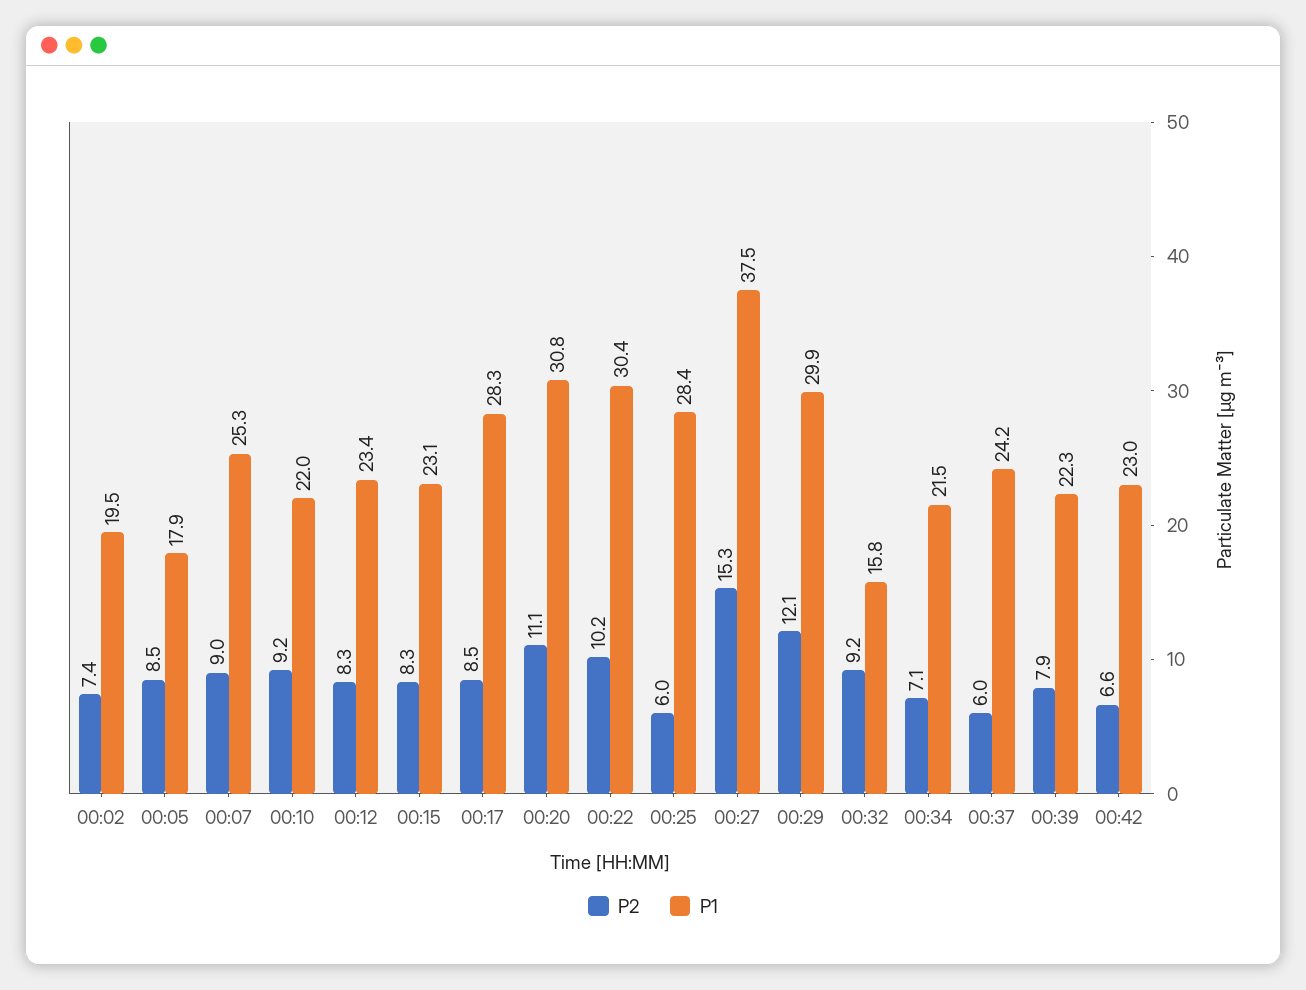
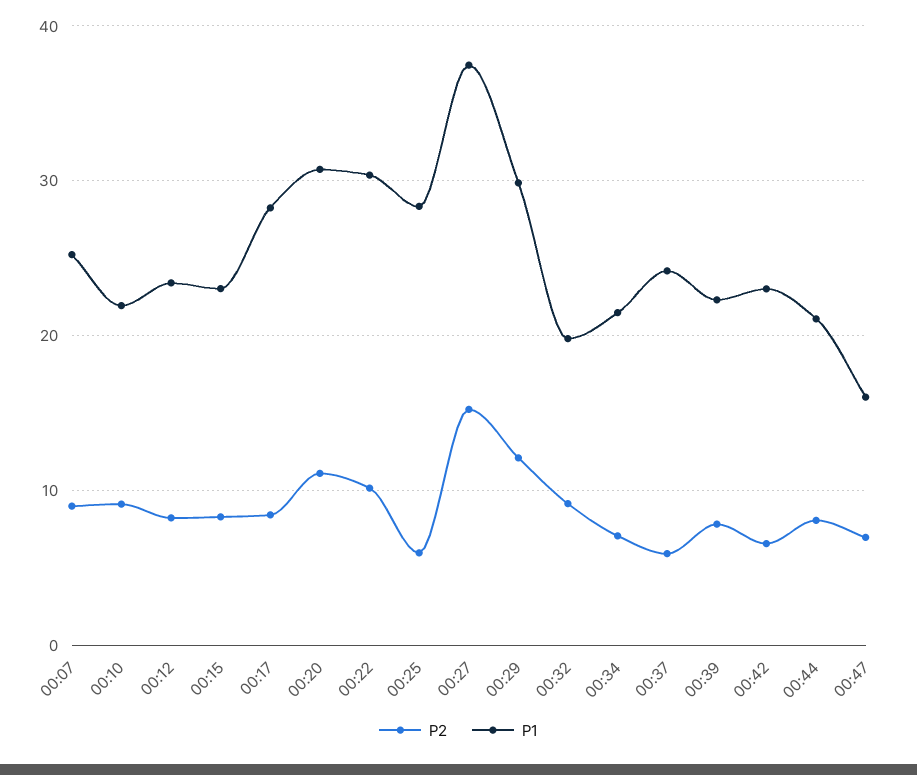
P2, 00:02: 7.4 -> none
P1, 00:02: 19.5 -> none
P2, 00:05: 8.5 -> none
P1, 00:05: 17.9 -> none
P1, 00:32: 15.8 -> 20
P2, 00:44: none -> 8
P1, 00:44: none -> 21
P2, 00:47: none -> 7
P1, 00:47: none -> 16

